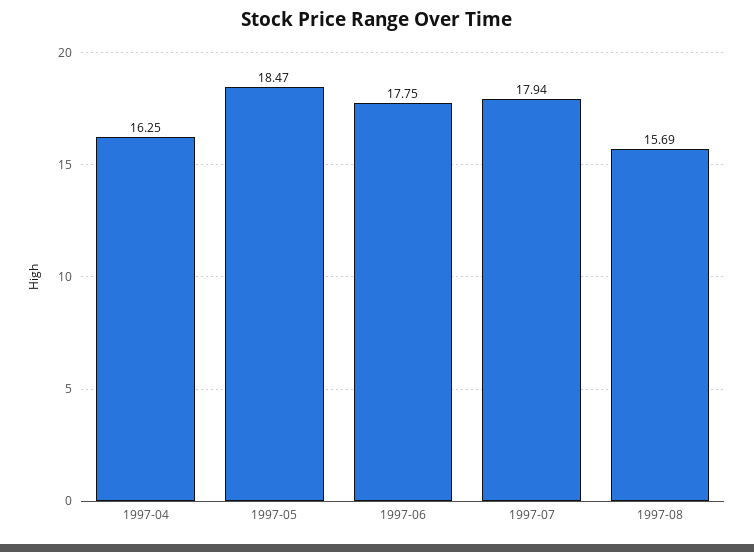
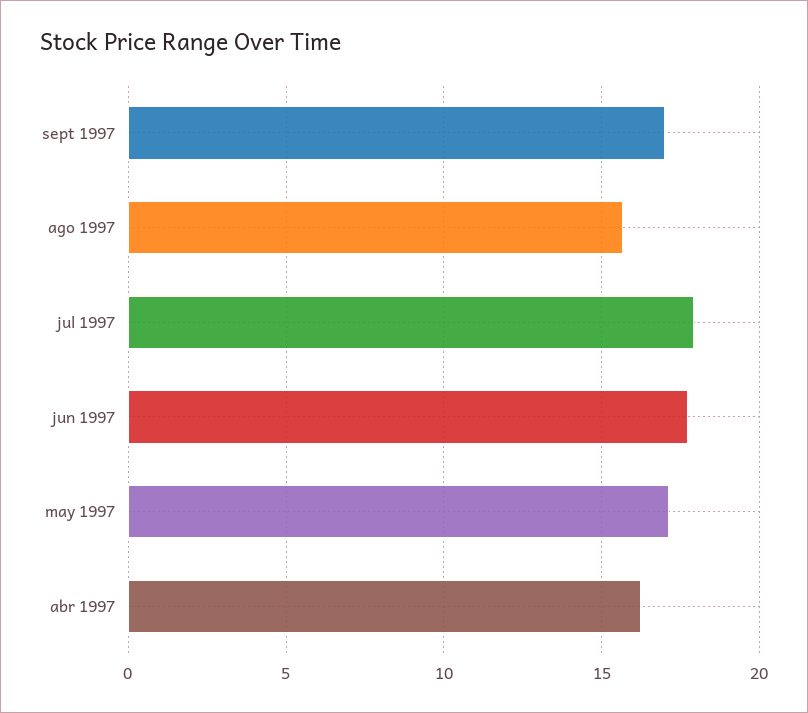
1997-05: 18.47 -> 17
sept 1997: none -> 17

